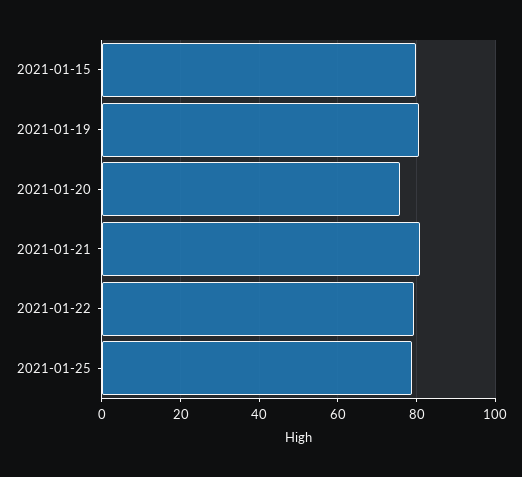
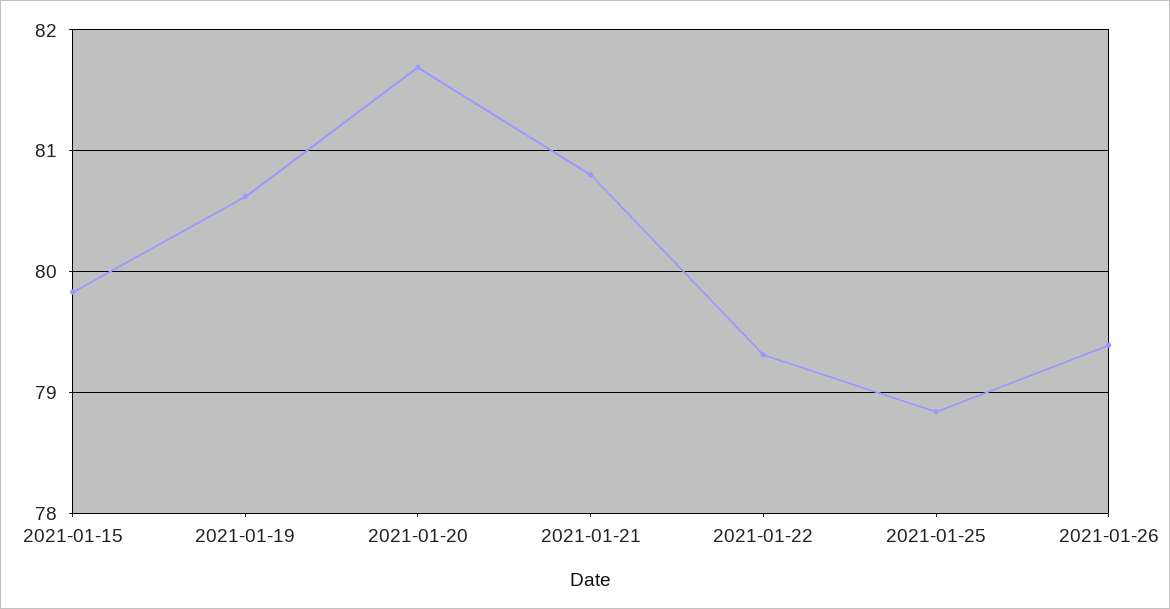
2021-01-20: 76 -> 81.7
2021-01-26: none -> 79.4

